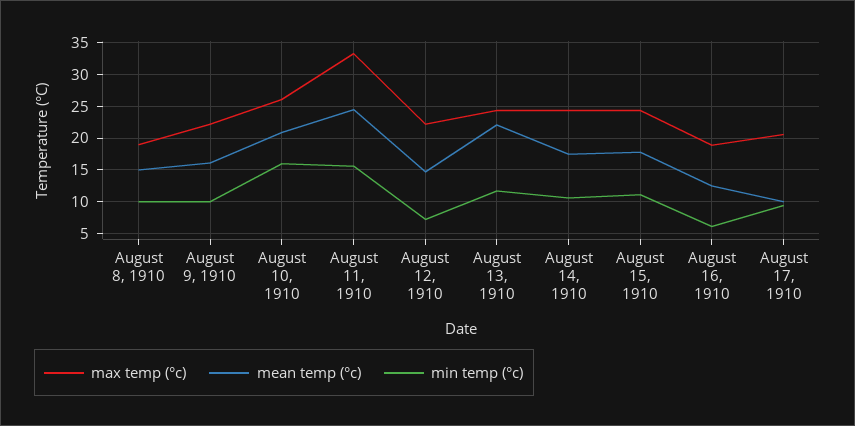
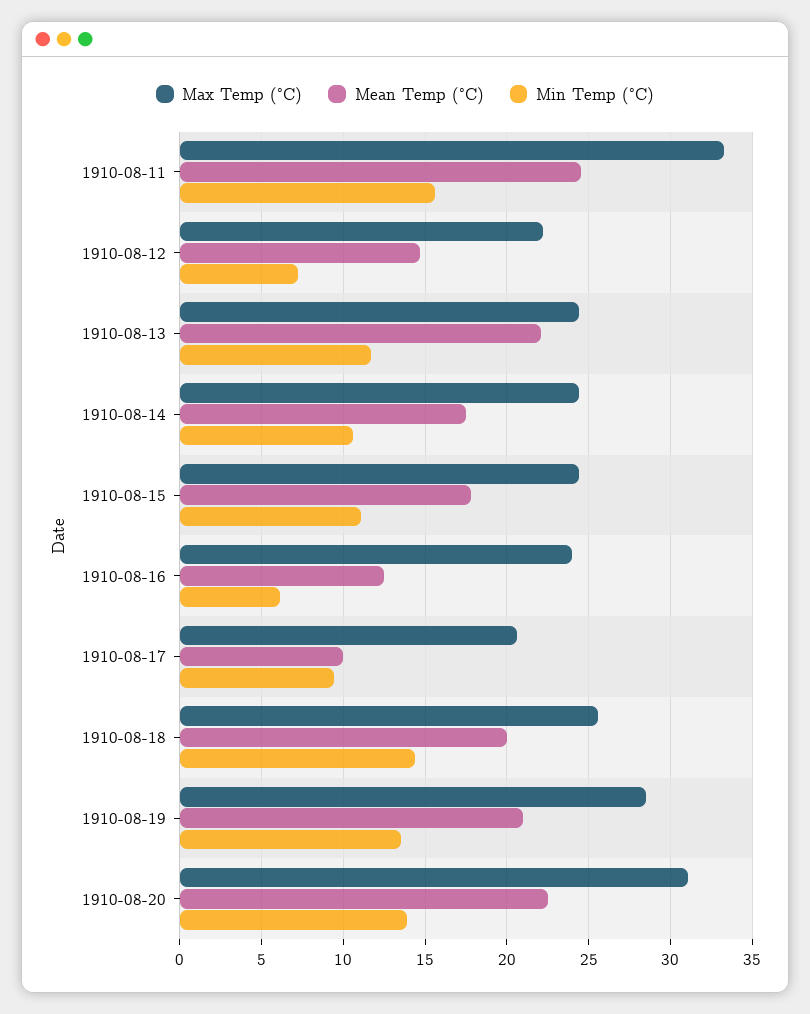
max temp (°c), August 8, 1910: 19 -> none
mean temp (°c), August 8, 1910: 15 -> none
min temp (°c), August 8, 1910: 10 -> none
max temp (°c), August 9, 1910: 22 -> none
mean temp (°c), August 9, 1910: 16 -> none
min temp (°c), August 9, 1910: 10 -> none
max temp (°c), August 10, 1910: 26 -> none
mean temp (°c), August 10, 1910: 21 -> none
min temp (°c), August 10, 1910: 16 -> none
max temp (°c), August 16, 1910: 19 -> 24
max temp (°c), 1910-08-18: none -> 25.5
mean temp (°c), 1910-08-18: none -> 20
min temp (°c), 1910-08-18: none -> 14.5
max temp (°c), 1910-08-19: none -> 28.5
mean temp (°c), 1910-08-19: none -> 21
min temp (°c), 1910-08-19: none -> 13.5
max temp (°c), 1910-08-20: none -> 31
mean temp (°c), 1910-08-20: none -> 22.5
min temp (°c), 1910-08-20: none -> 14

